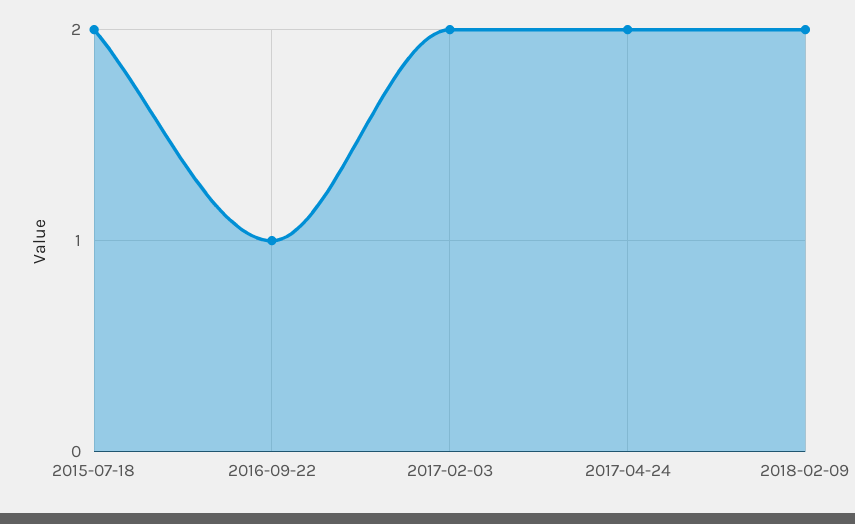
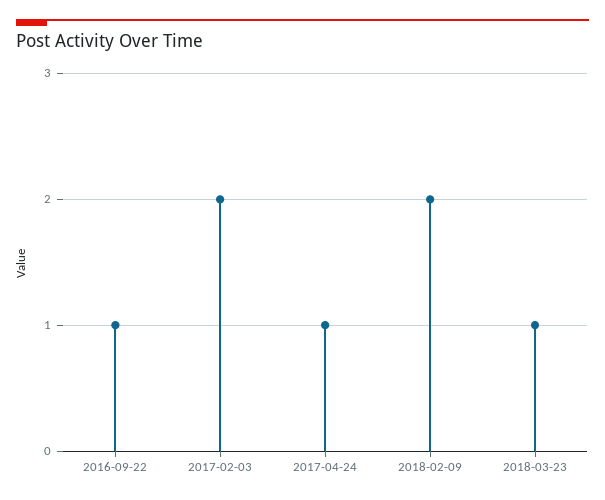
2015-07-18: 2 -> none
2017-04-24: 2 -> 1
2018-03-23: none -> 1

